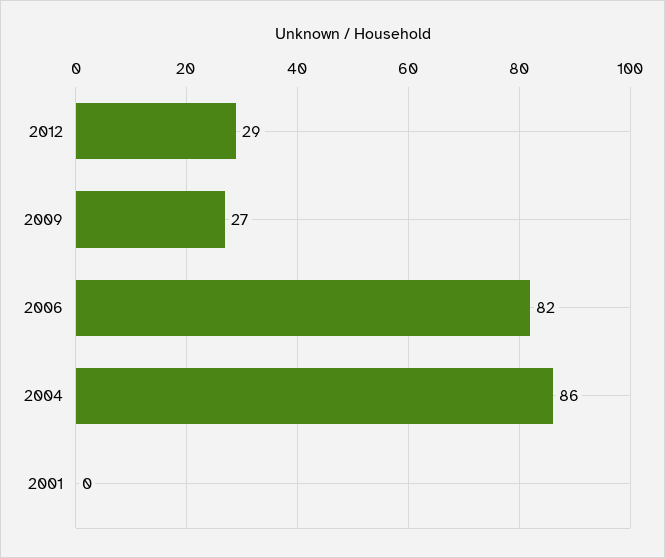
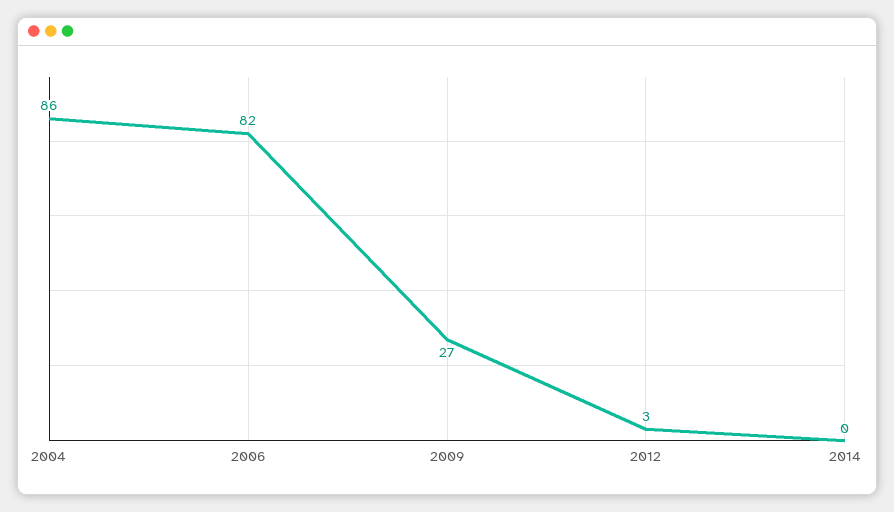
2012: 29 -> 3
2001: 0 -> none
2014: none -> 0

